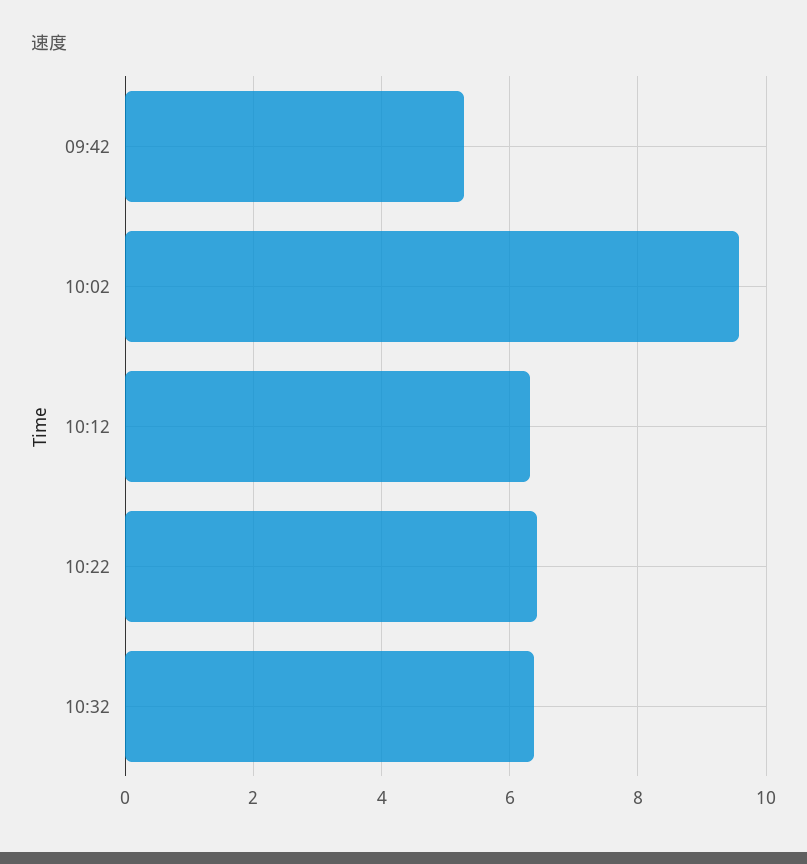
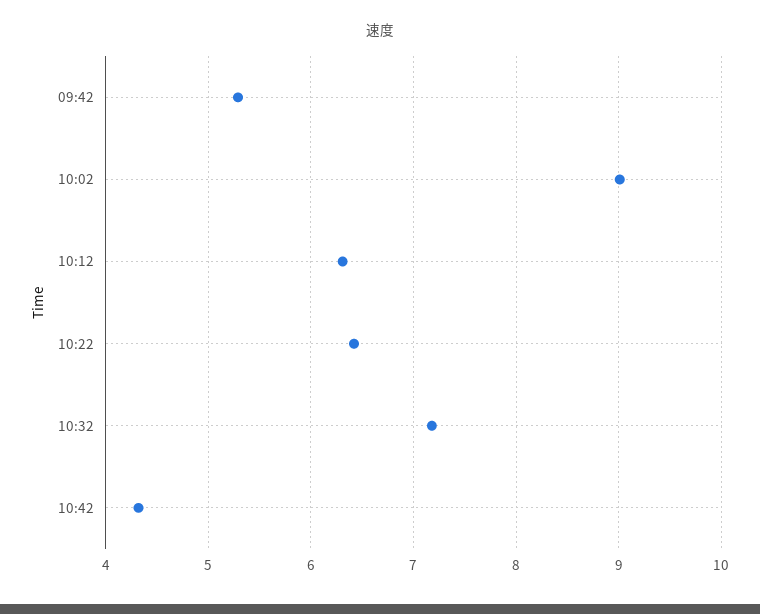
10:02: 9.6 -> 9
10:32: 6.4 -> 7.2
10:42: none -> 4.3

